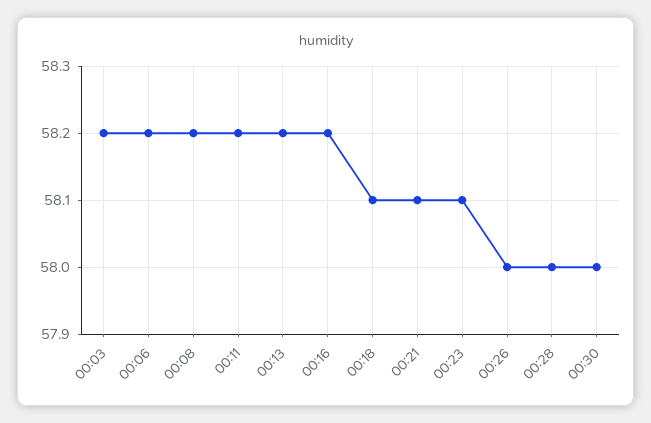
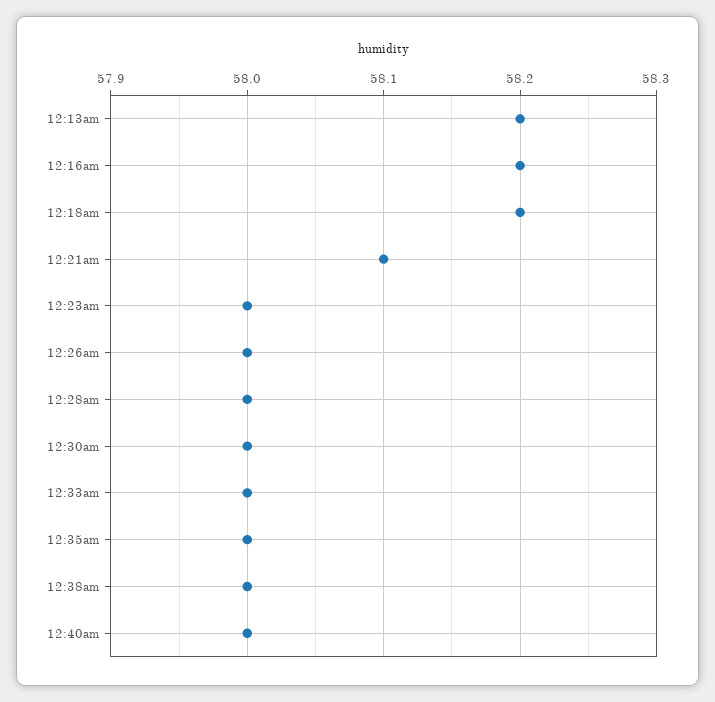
00:03: 58.2 -> none
00:06: 58.2 -> none
00:08: 58.2 -> none
00:11: 58.2 -> none
00:18: 58.1 -> 58.2
00:23: 58.1 -> 58
12:33am: none -> 58
12:35am: none -> 58
12:38am: none -> 58
12:40am: none -> 58

